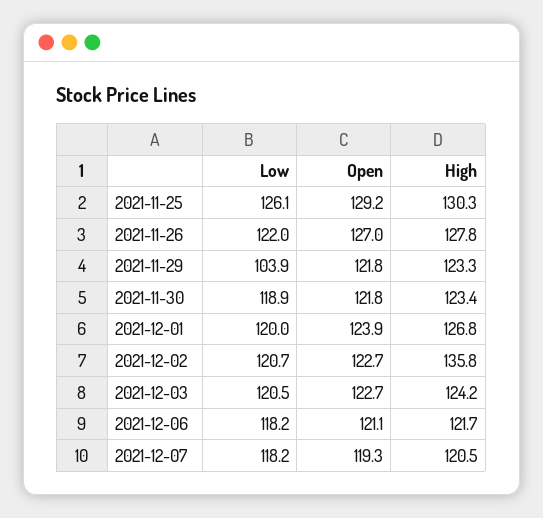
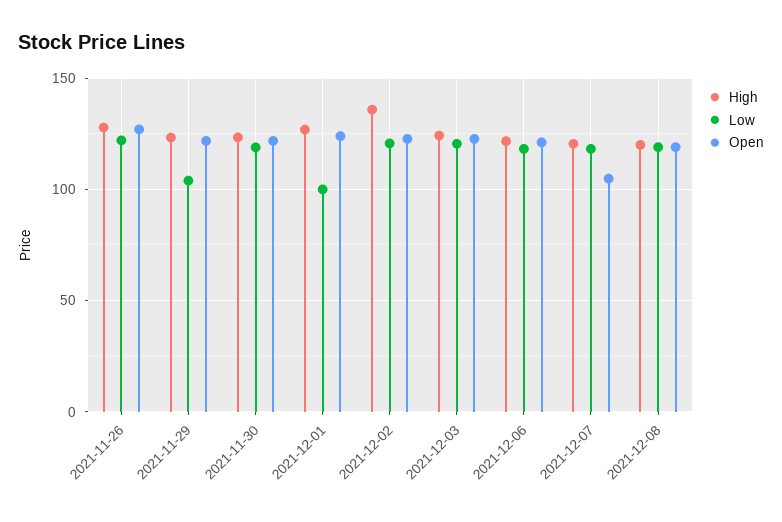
Low, 2021-11-25: 126.1 -> none
Open, 2021-11-25: 129.2 -> none
High, 2021-11-25: 130.3 -> none
Low, 2021-12-01: 120 -> 100
Open, 2021-12-07: 119.3 -> 105
High, 2021-12-08: none -> 120
Low, 2021-12-08: none -> 120
Open, 2021-12-08: none -> 120

